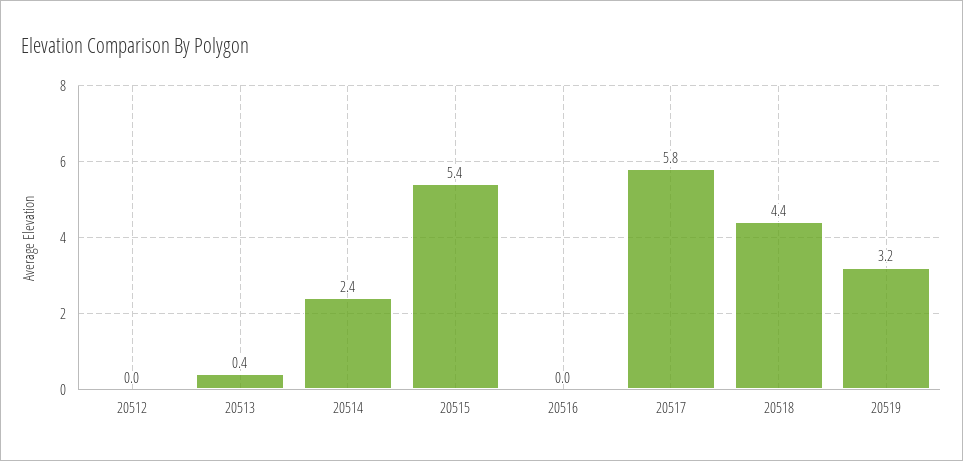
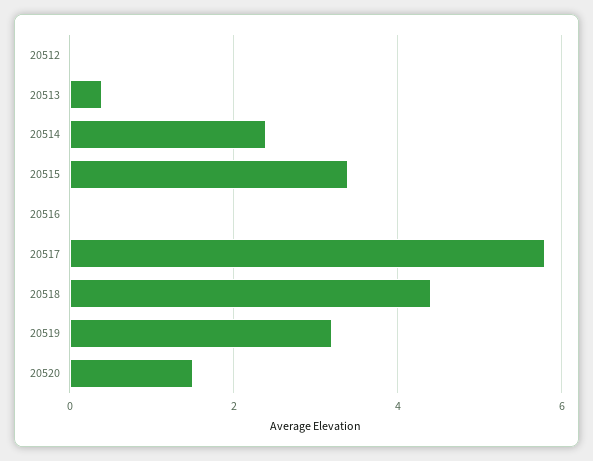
20515: 5.4 -> 3.5
20520: none -> 1.5

